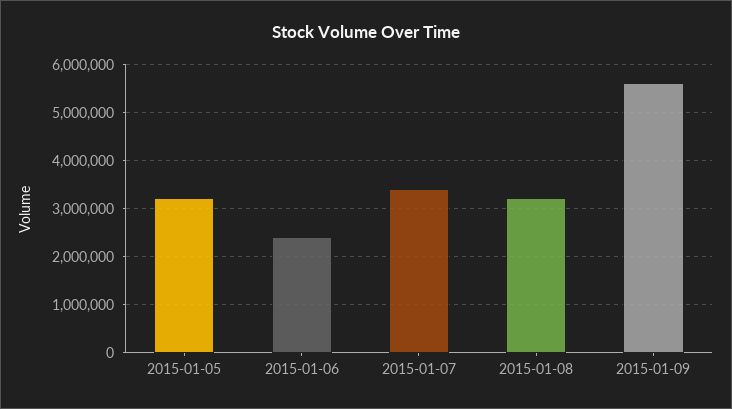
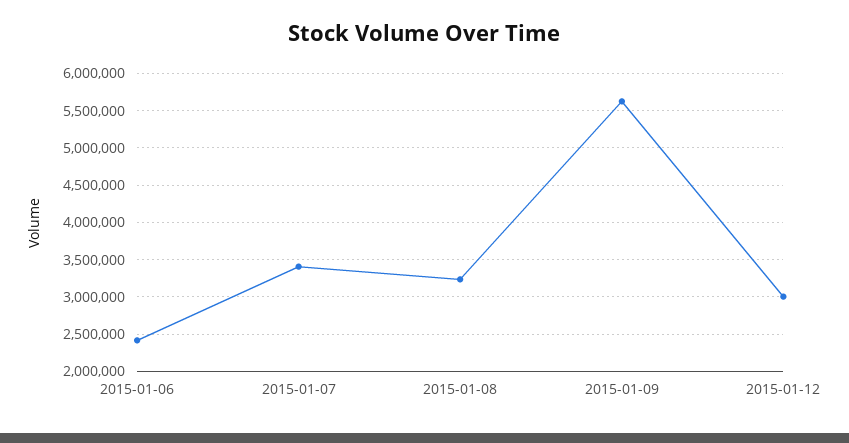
2015-01-05: 3200000 -> none
2015-01-12: none -> 3000000

